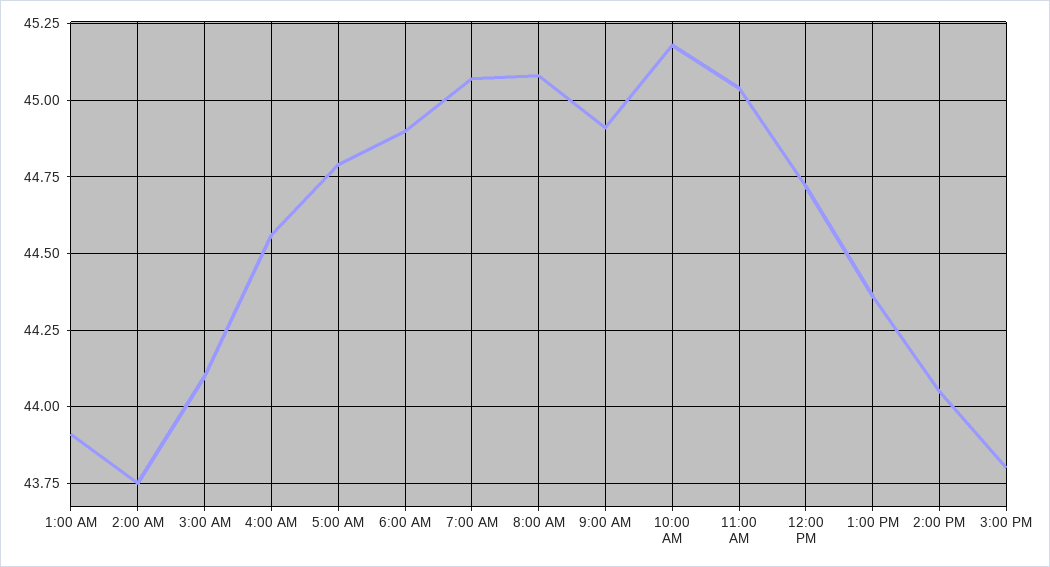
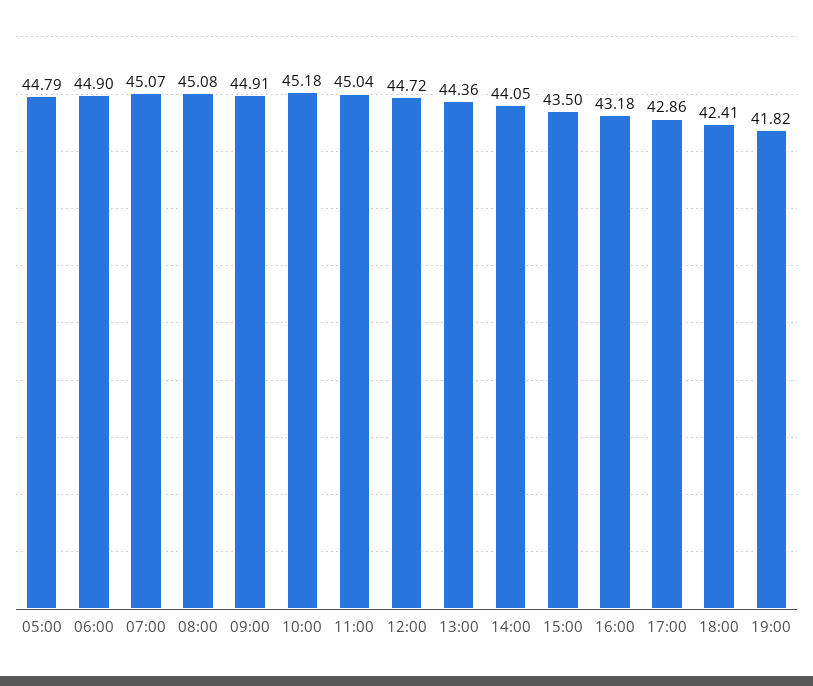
1:00 AM: 43.9 -> none
2:00 AM: 43.75 -> none
3:00 AM: 44.1 -> none
4:00 AM: 44.55 -> none
3:00 PM: 43.8 -> 43.5
16:00: none -> 43.18
17:00: none -> 42.86
18:00: none -> 42.41
19:00: none -> 41.82

